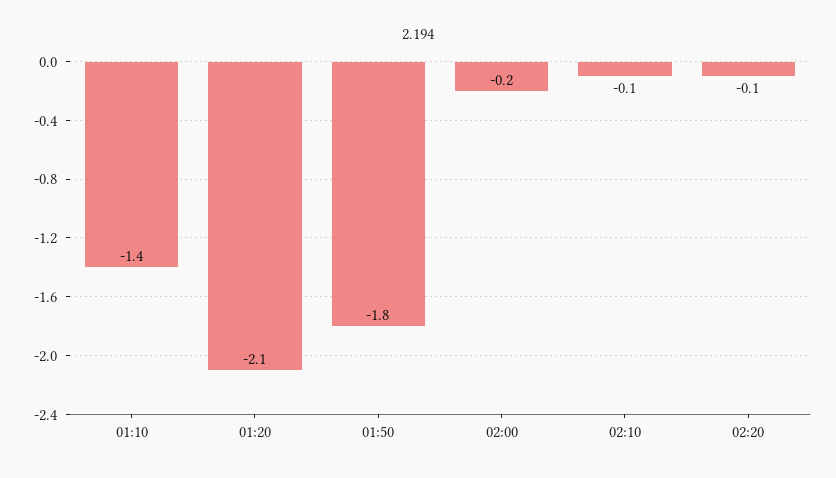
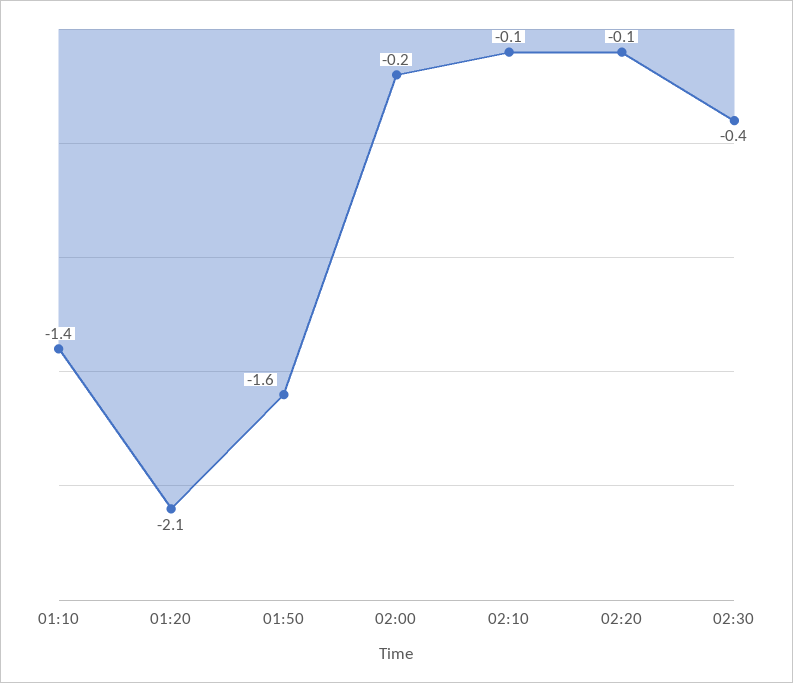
01:50: -1.8 -> -1.6
02:30: none -> -0.4

